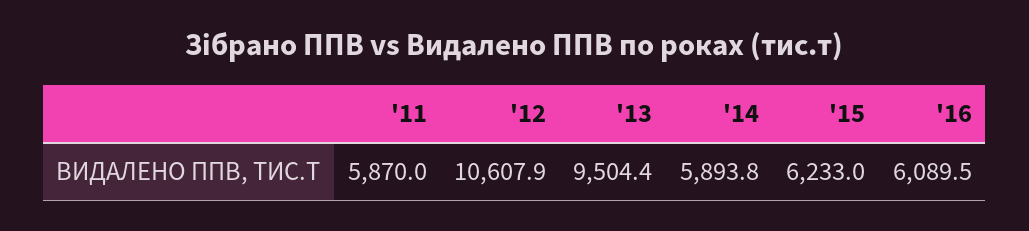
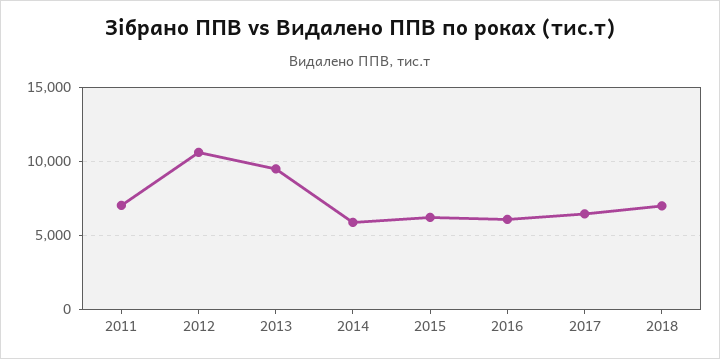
'11: 5870 -> 7000
2017: none -> 6500
2018: none -> 7000

